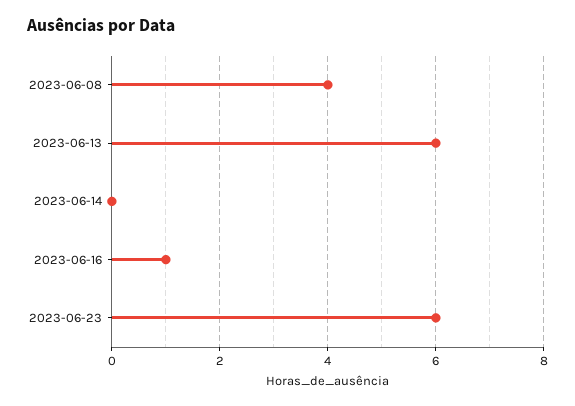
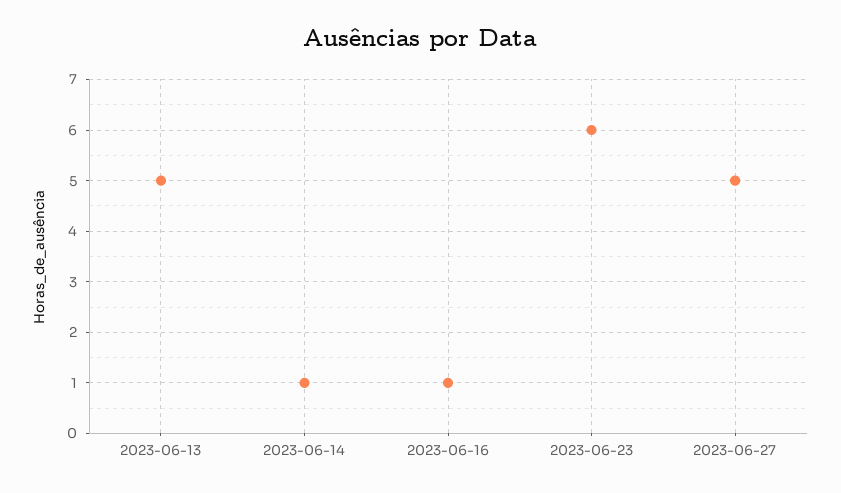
2023-06-08: 4 -> none
2023-06-13: 6 -> 5
2023-06-14: 0 -> 1
2023-06-27: none -> 5

